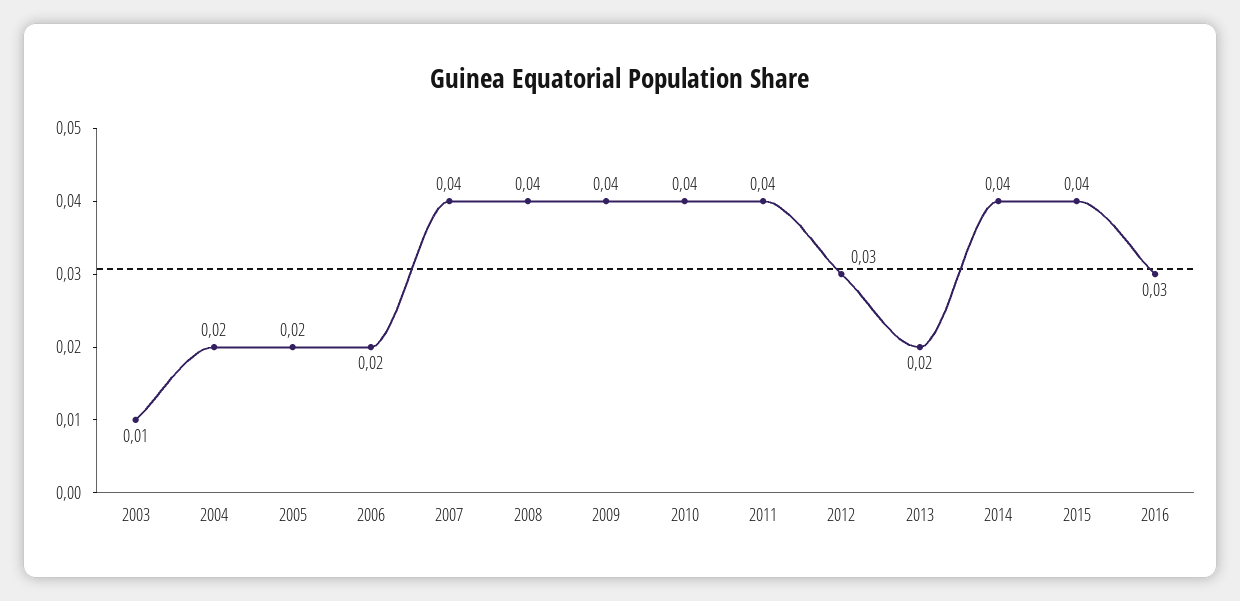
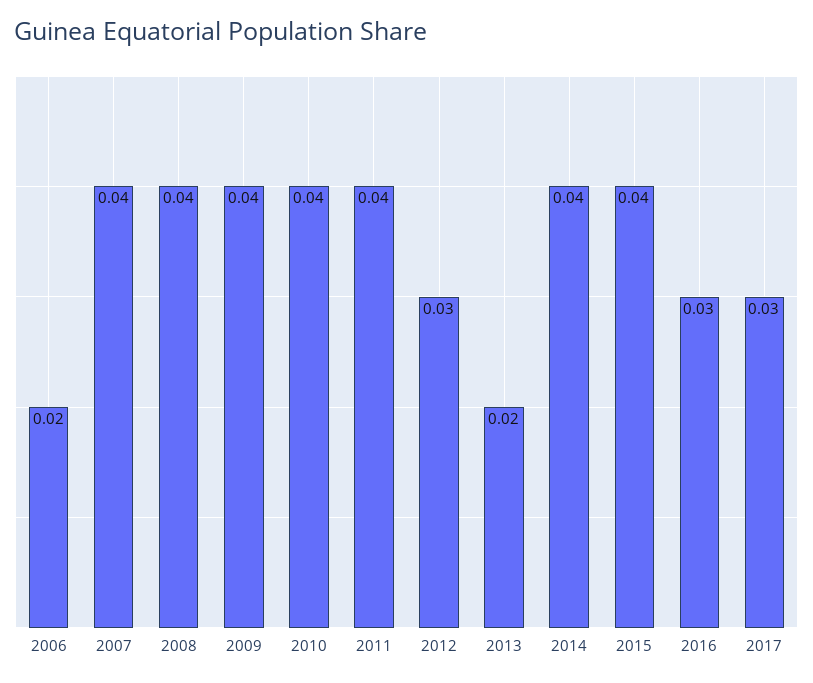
2003: 0.01 -> none
2004: 0.02 -> none
2005: 0.02 -> none
2017: none -> 0.03

